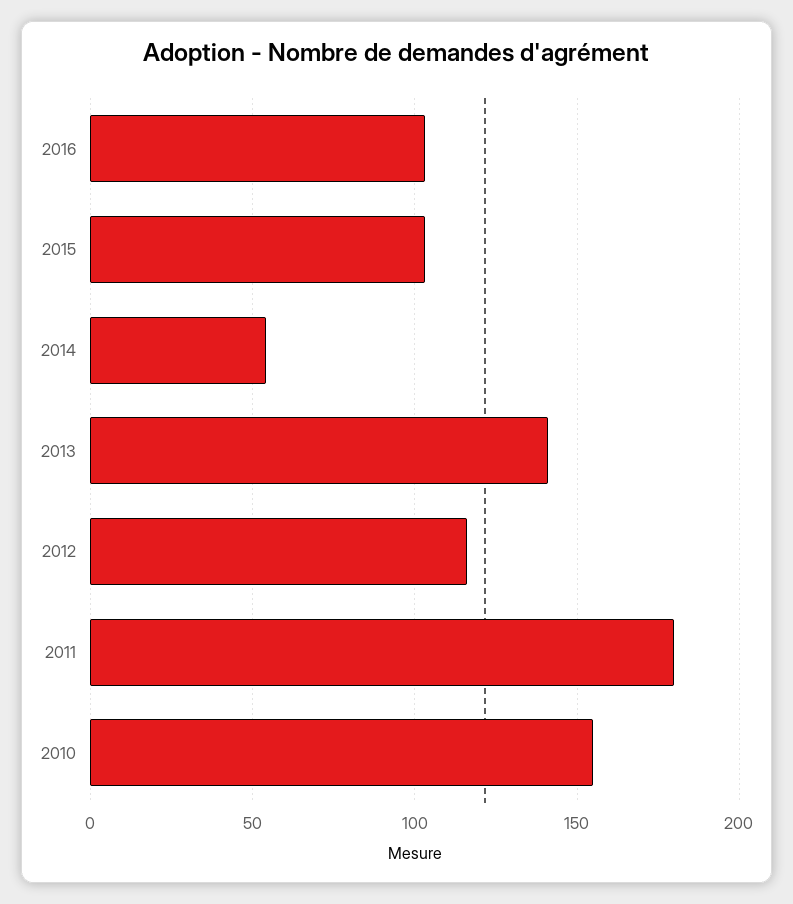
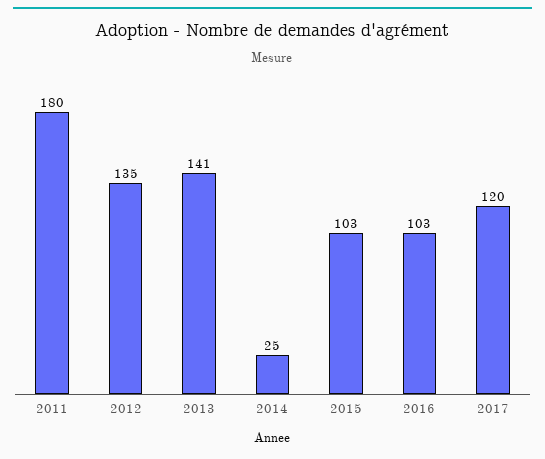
2014: 55 -> 25
2012: 115 -> 135
2010: 155 -> none
2017: none -> 120

